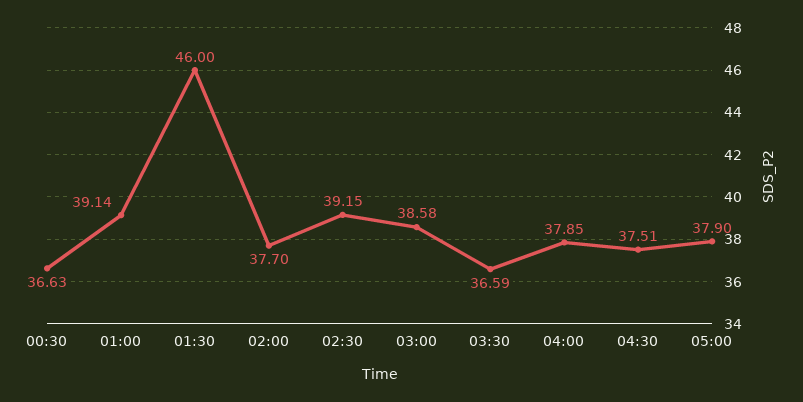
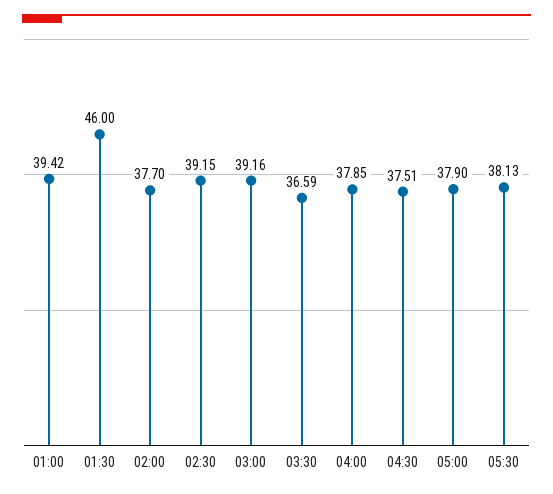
00:30: 36.63 -> none
01:00: 39.14 -> 39.42
03:00: 38.58 -> 39.16
05:30: none -> 38.13

